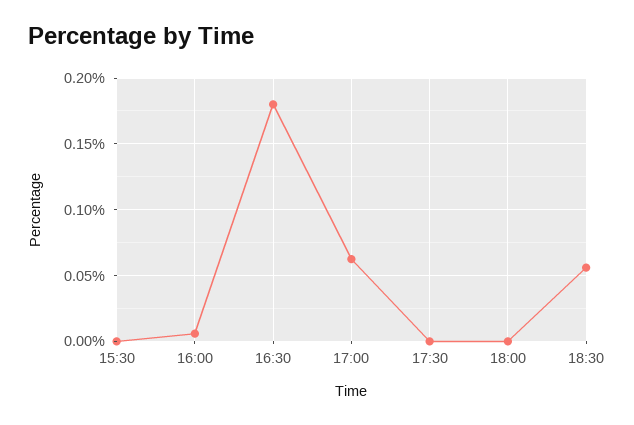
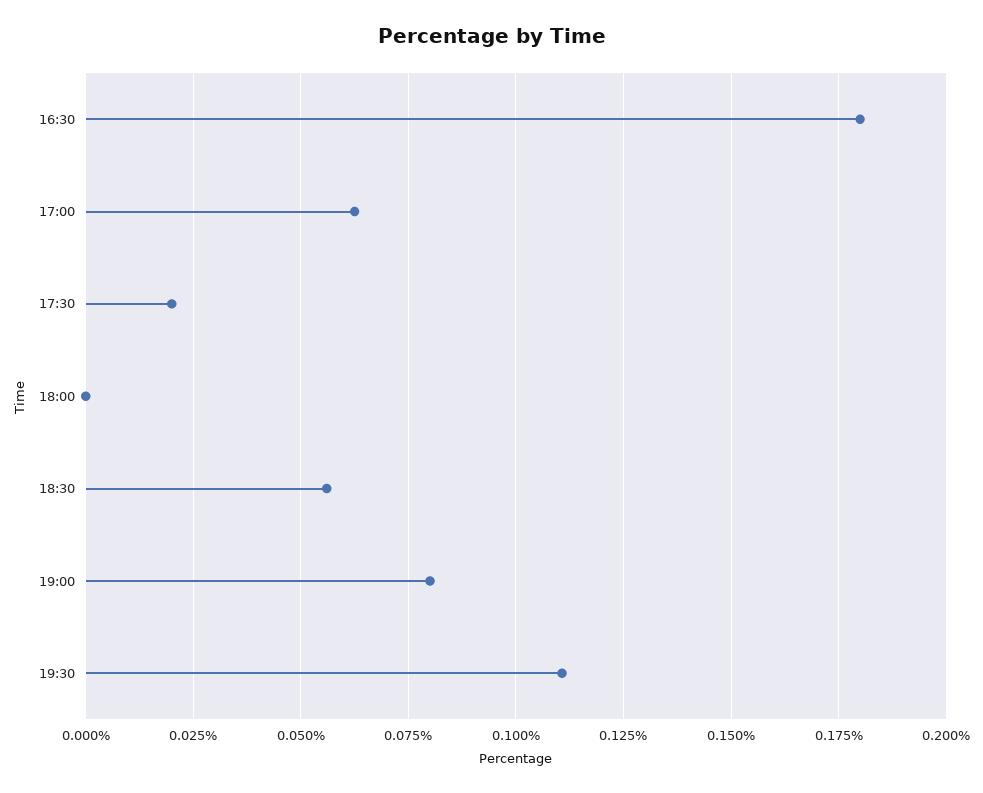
15:30: 0 -> none
16:00: 0.005 -> none
17:30: 0 -> 0.02
19:00: none -> 0.08
19:30: none -> 0.11

